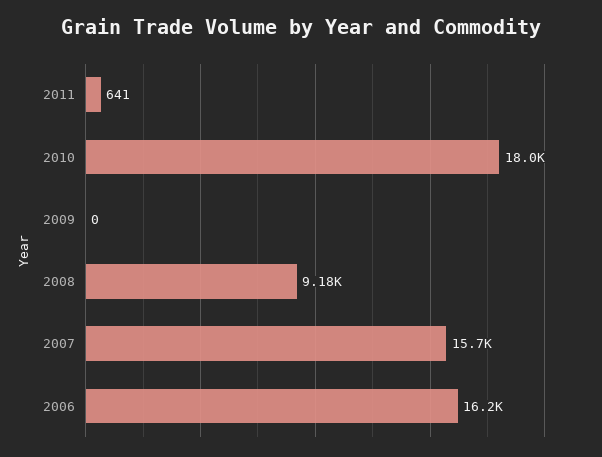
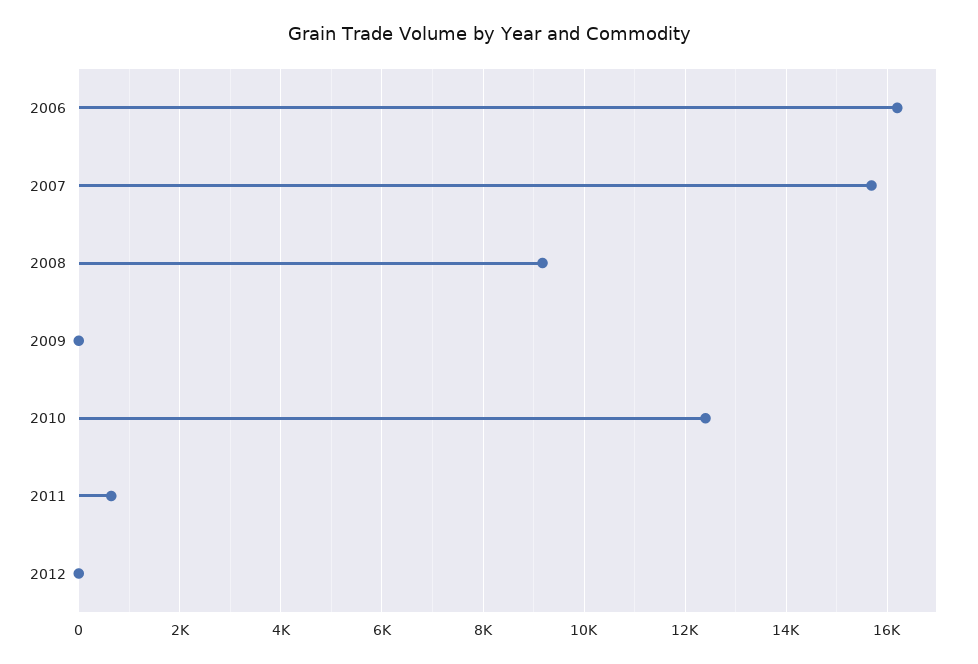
2010: 18000 -> 12400
2012: none -> 0

